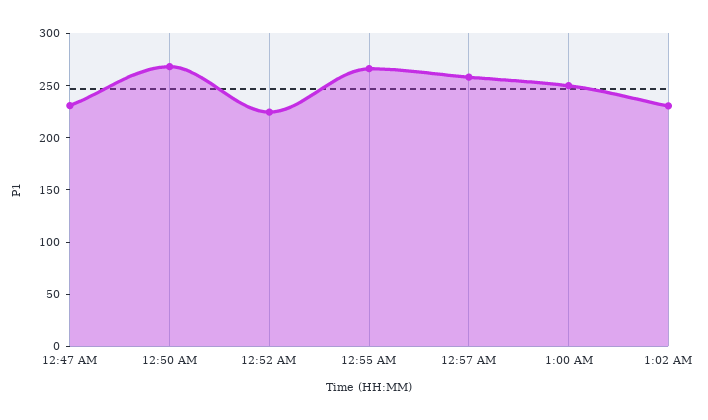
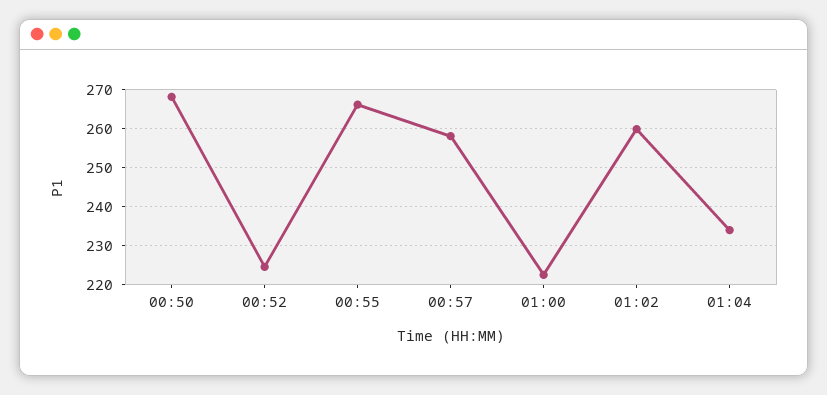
12:47 AM: 230 -> none
1:00 AM: 250 -> 222
1:02 AM: 230 -> 260
01:04: none -> 234

